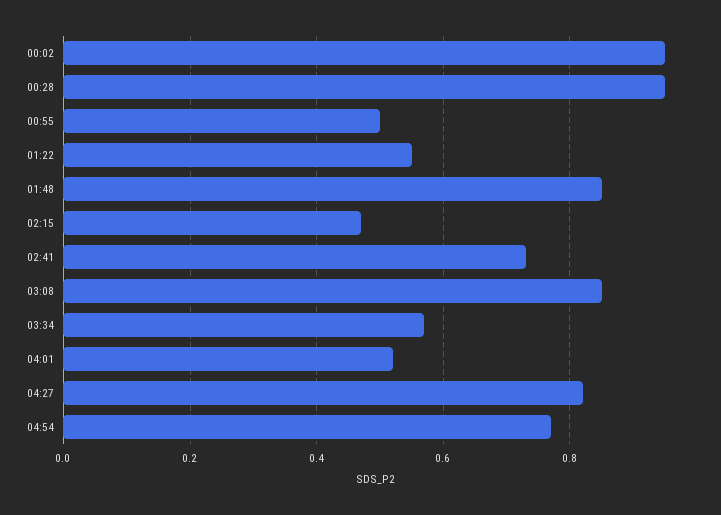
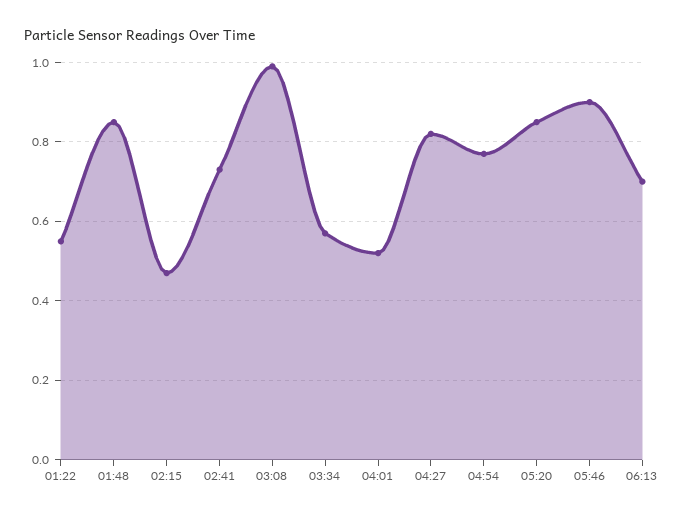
00:02: 0.95 -> none
00:28: 0.95 -> none
00:55: 0.5 -> none
03:08: 0.85 -> 1
05:20: none -> 0.85
05:46: none -> 0.9
06:13: none -> 0.7

